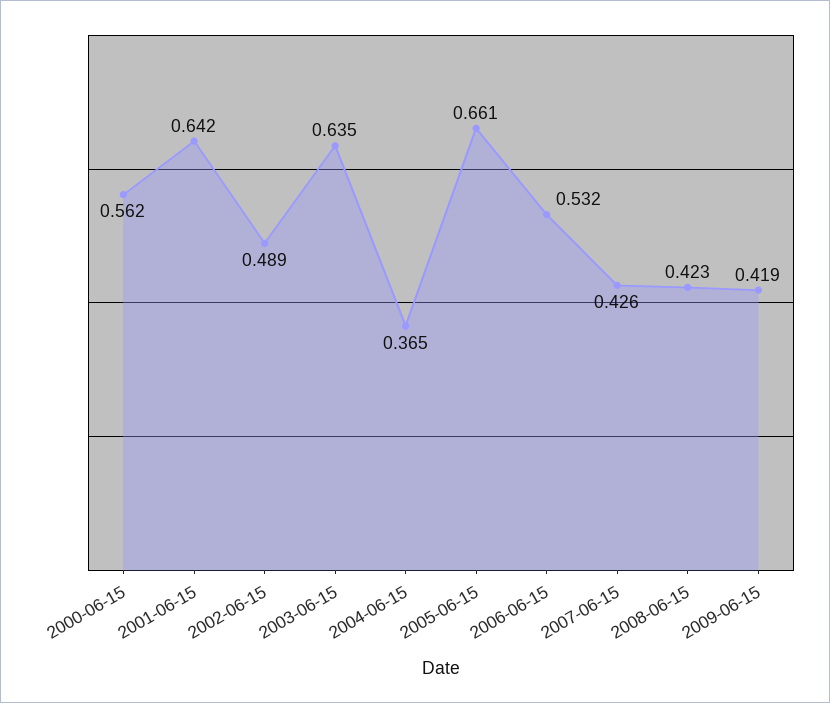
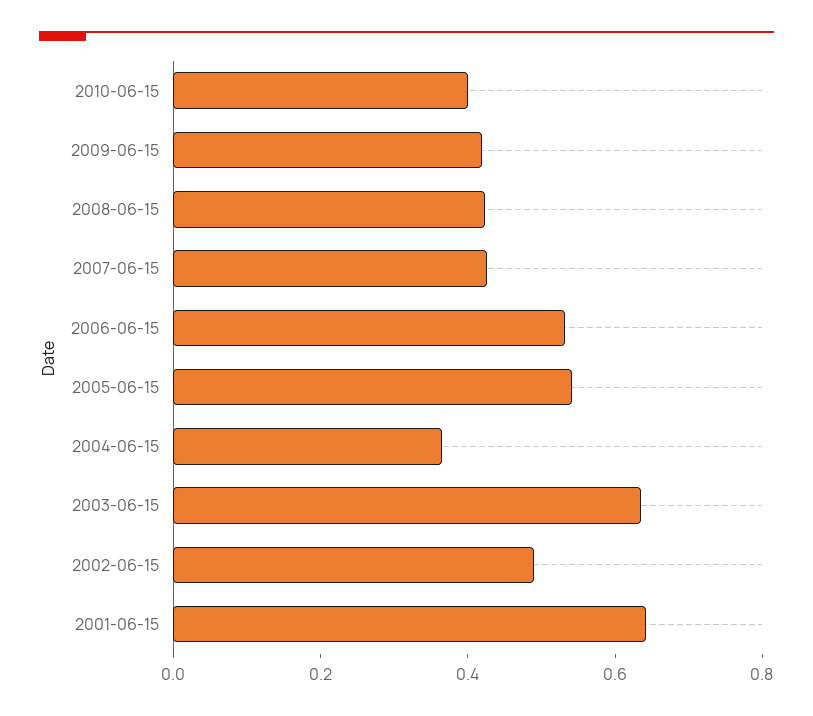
2000-06-15: 0.562 -> none
2005-06-15: 0.661 -> 0.55
2010-06-15: none -> 0.4

